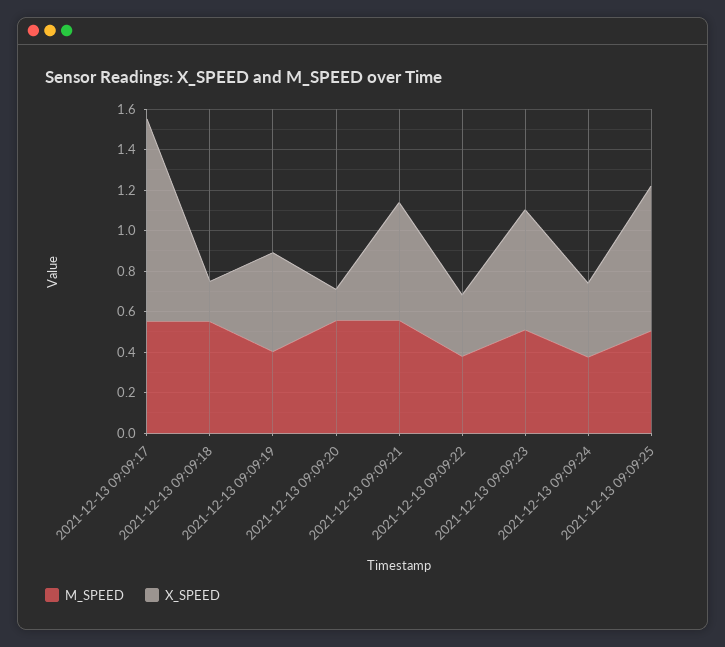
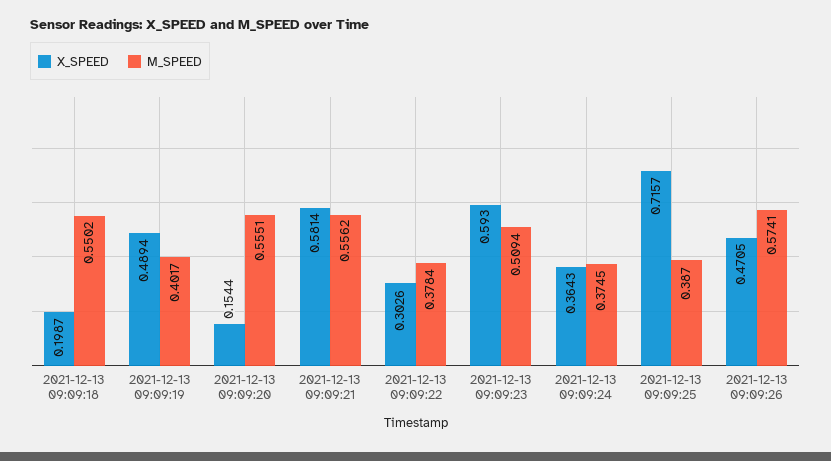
M_SPEED, 2021-12-13 09:09:17: 0.55 -> none
X_SPEED, 2021-12-13 09:09:17: 1 -> none
M_SPEED, 2021-12-13 09:09:25: 0.5 -> 0.387
X_SPEED, 2021-12-13 09:09:26: none -> 0.4705
M_SPEED, 2021-12-13 09:09:26: none -> 0.5741

